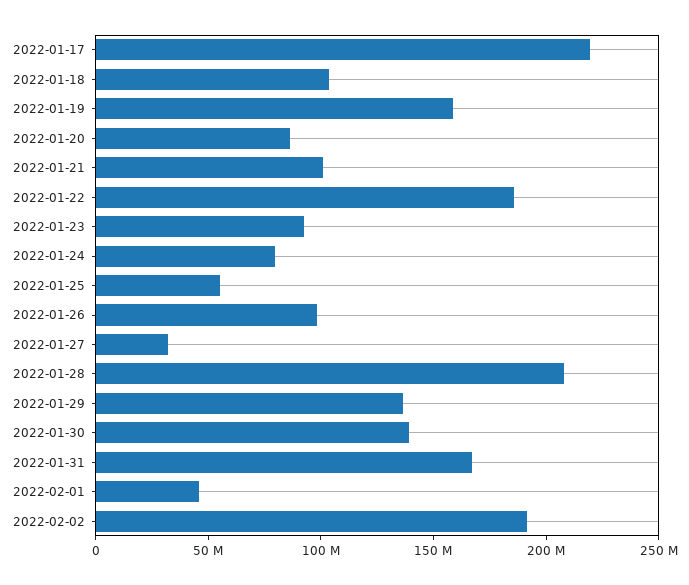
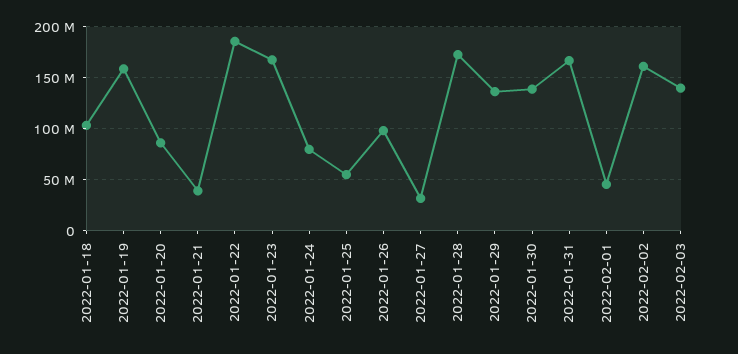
2022-01-17: 220000000 -> none
2022-01-21: 100000000 -> 40000000
2022-01-23: 90000000 -> 170000000
2022-01-28: 210000000 -> 170000000
2022-02-02: 190000000 -> 160000000
2022-02-03: none -> 140000000

